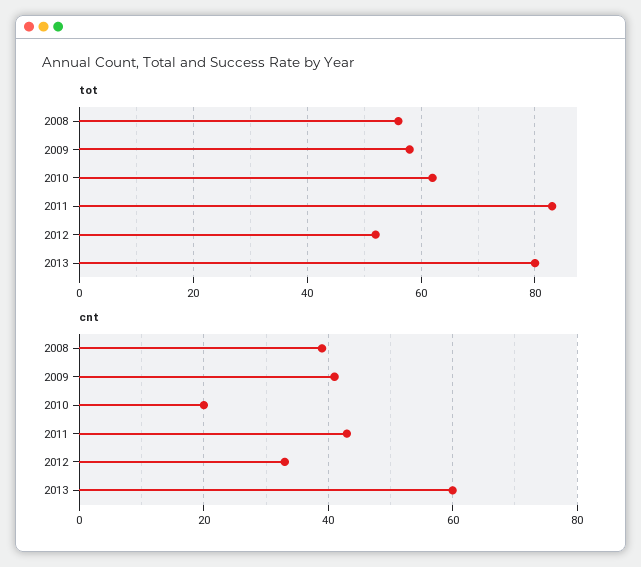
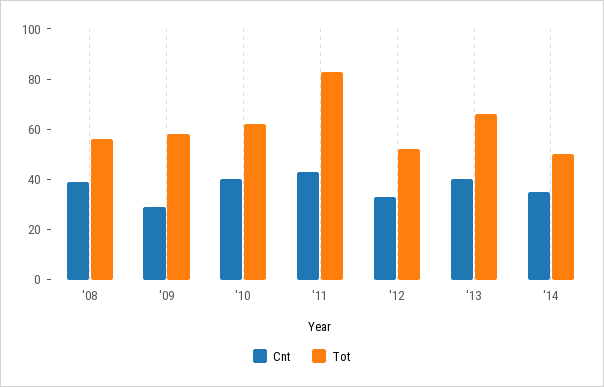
tot, 2013: 80 -> 65
cnt, 2009: 40 -> 30
cnt, 2010: 20 -> 40
cnt, 2013: 60 -> 40
cnt, '14: none -> 35
tot, '14: none -> 50

